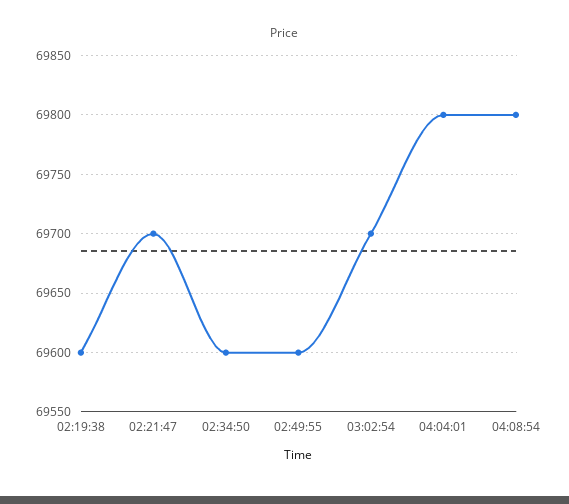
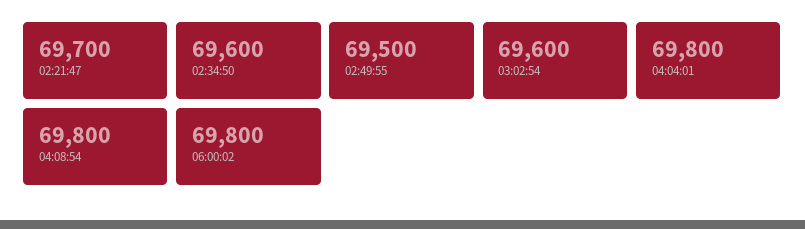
02:19:38: 69600 -> none
02:49:55: 69600 -> 69500
03:02:54: 69700 -> 69600
06:00:02: none -> 69800

